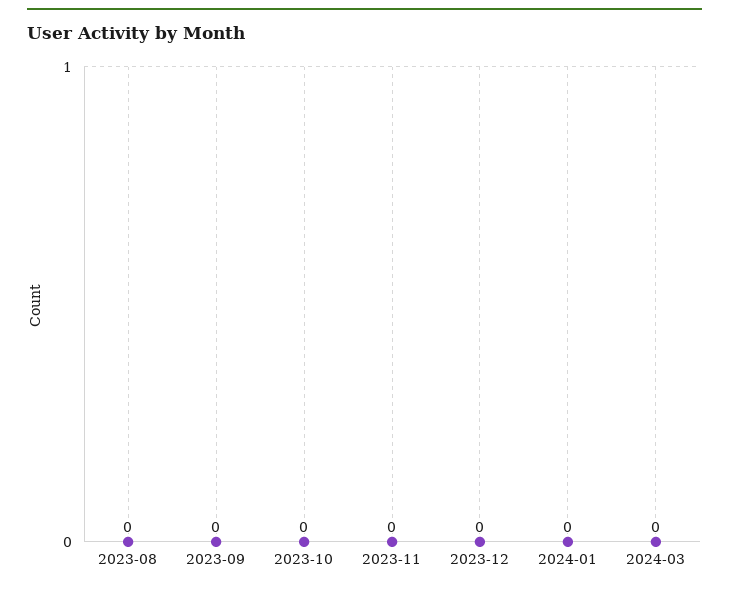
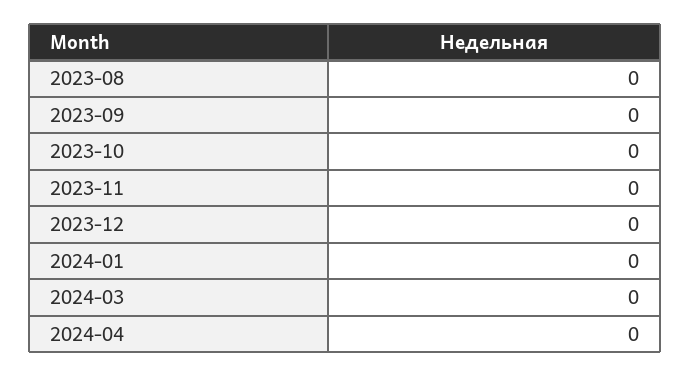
2024-04: none -> 0

